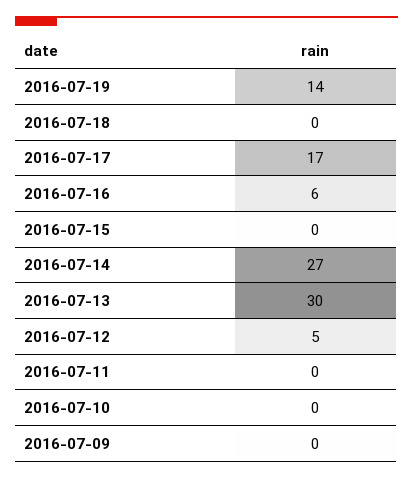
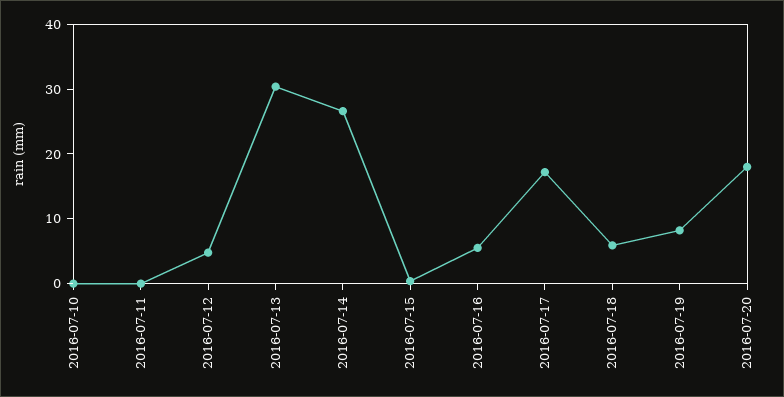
2016-07-19: 14 -> 8
2016-07-18: 0 -> 6
2016-07-09: 0 -> none
2016-07-20: none -> 18

